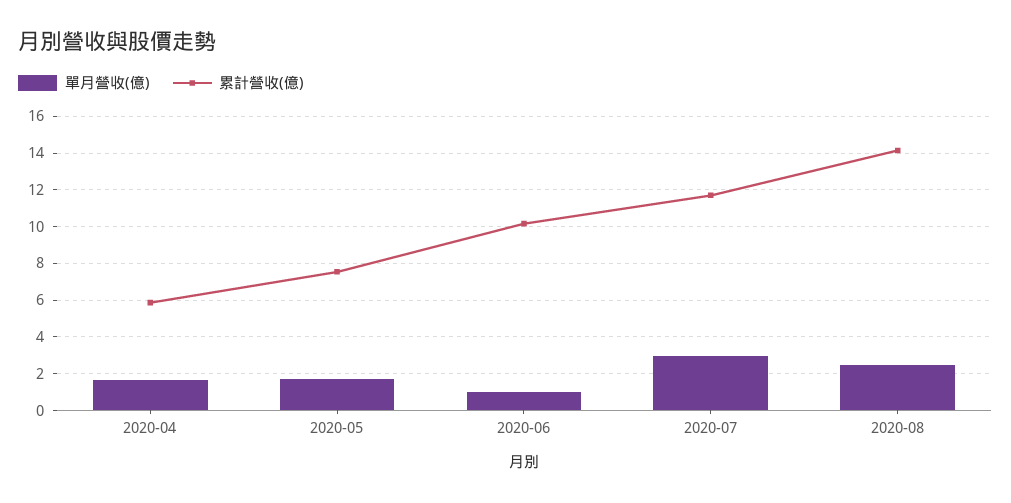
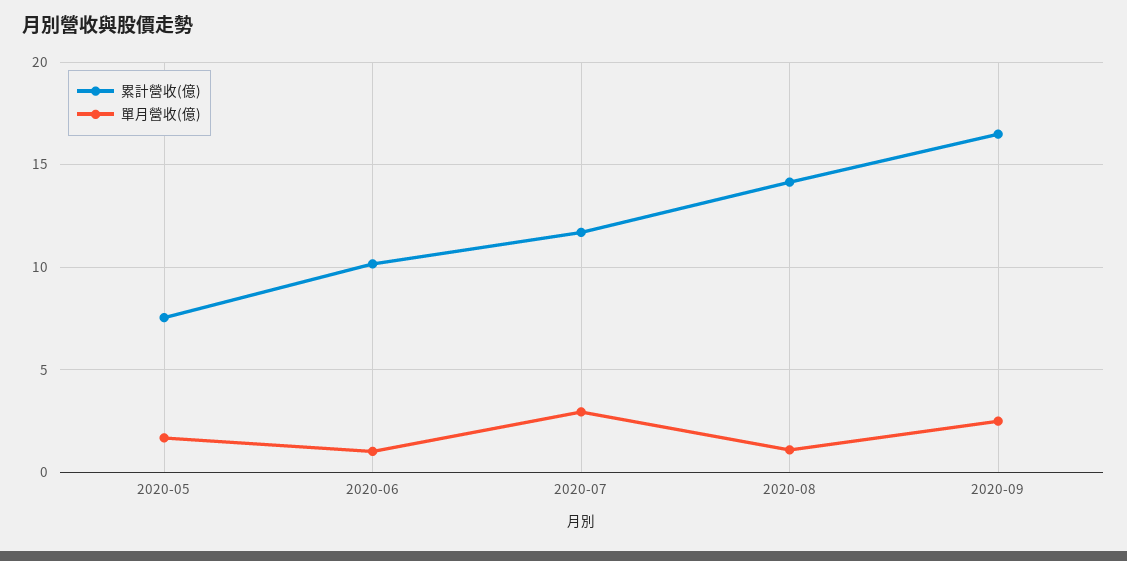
單月營收(億), 2020-04: 1.5 -> none
累計營收(億), 2020-04: 6 -> none
單月營收(億), 2020-08: 2.5 -> 1
累計營收(億), 2020-09: none -> 16.5
單月營收(億), 2020-09: none -> 2.5

